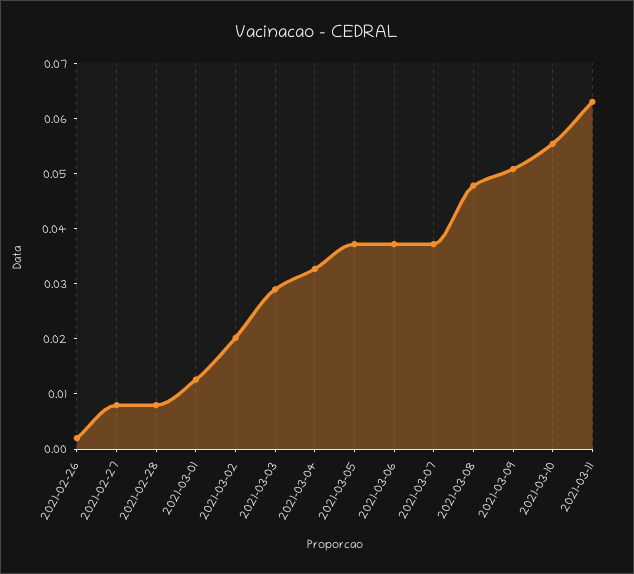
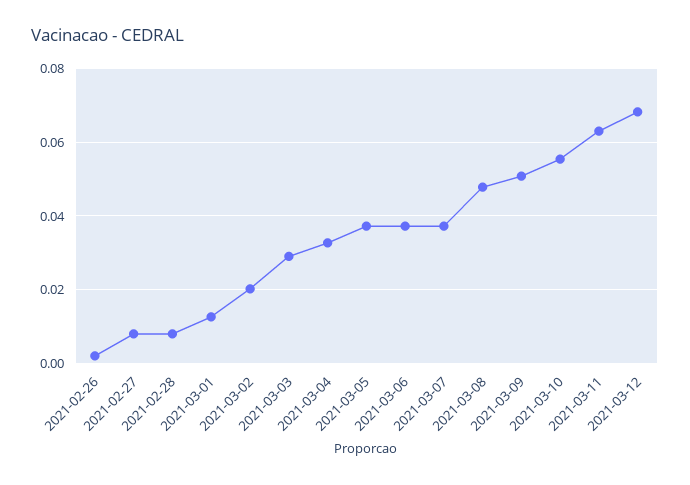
2021-03-12: none -> 0.068

